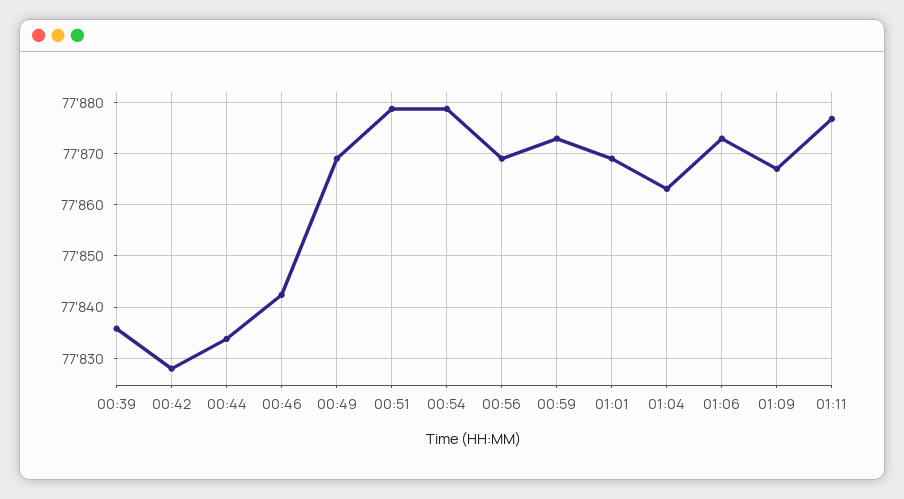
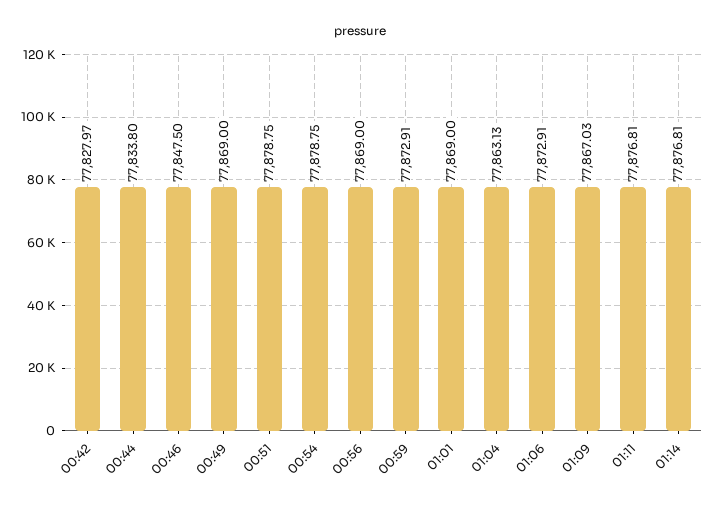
00:39: 77836 -> none
00:46: 77842 -> 77847.5
01:14: none -> 77876.81

